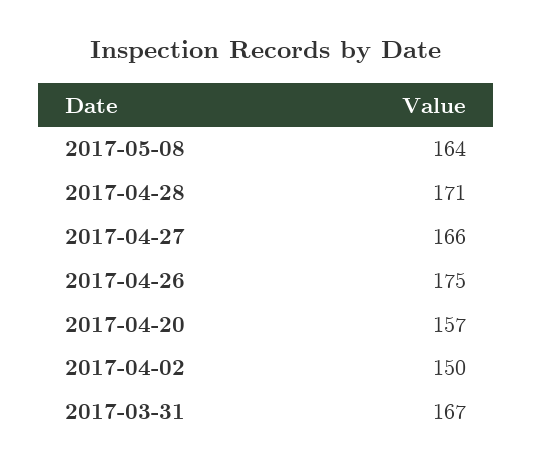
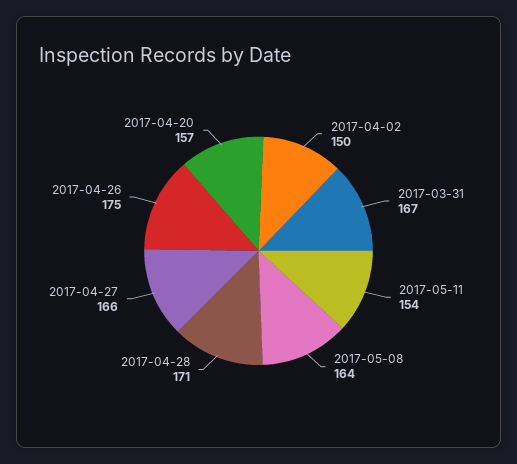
2017-05-11: none -> 154

